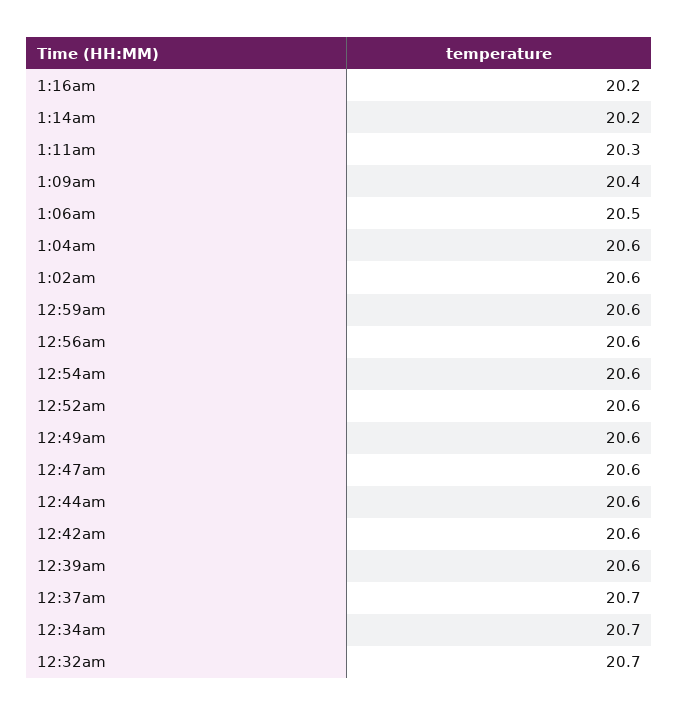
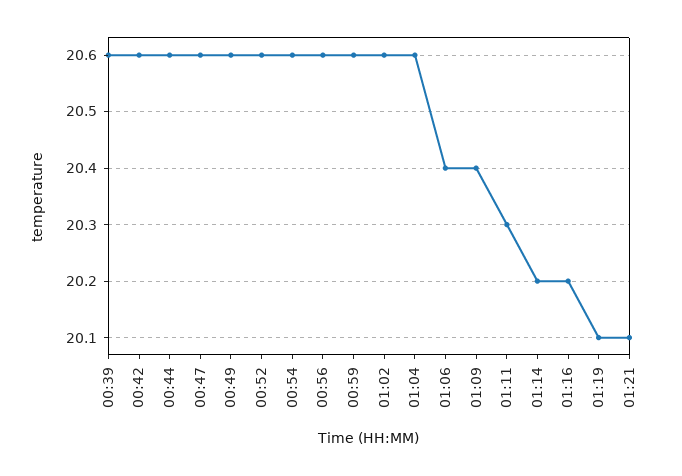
1:06am: 20.5 -> 20.4
12:37am: 20.7 -> none
12:34am: 20.7 -> none
12:32am: 20.7 -> none
01:19: none -> 20.1
01:21: none -> 20.1

